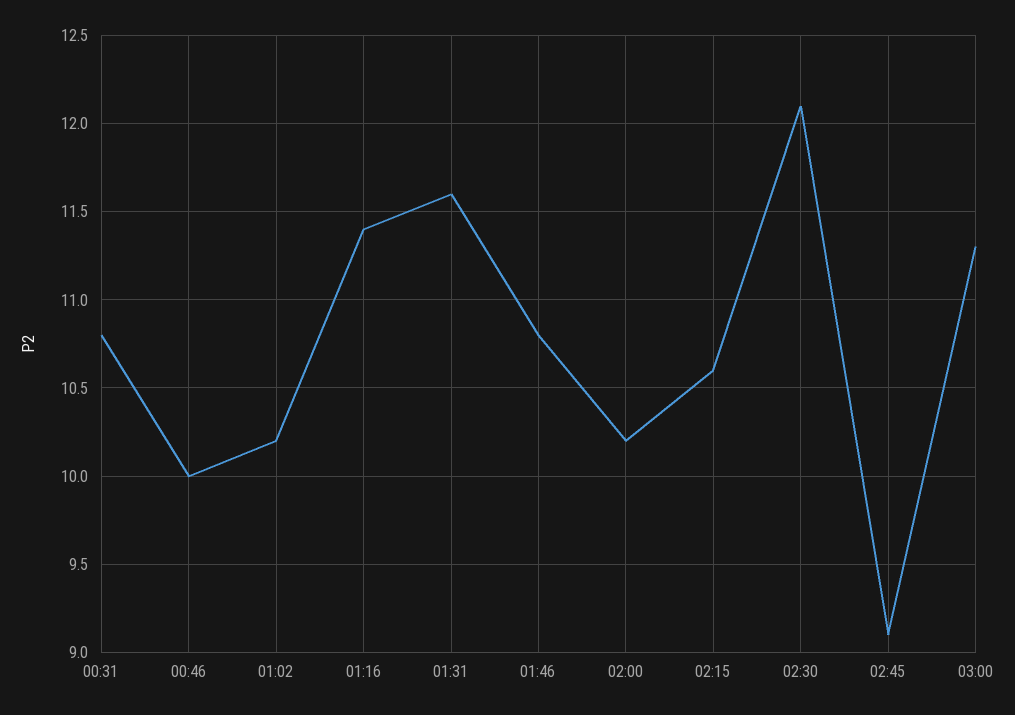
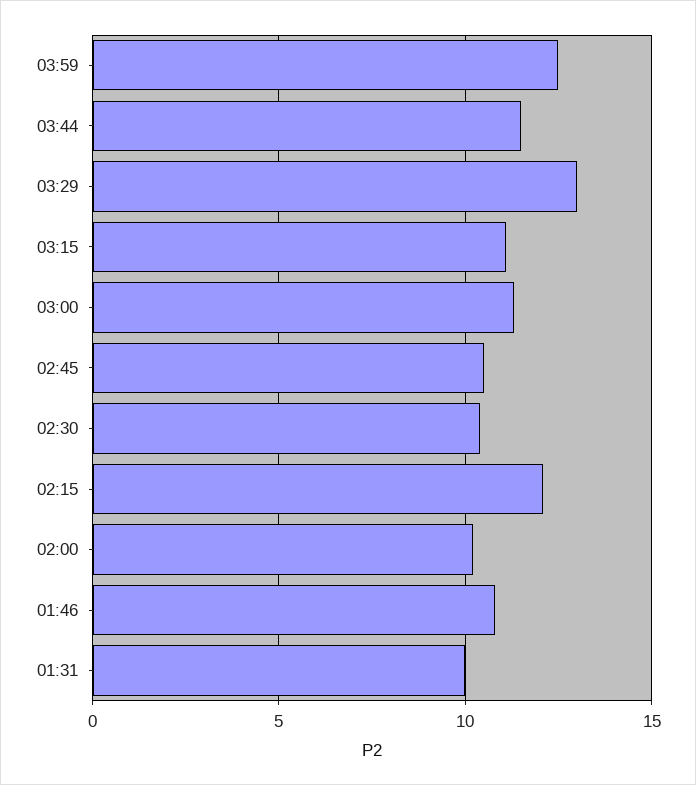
00:31: 10.8 -> none
00:46: 10 -> none
01:02: 10.2 -> none
01:16: 11.4 -> none
01:31: 11.6 -> 10
02:15: 10.6 -> 12
02:30: 12.1 -> 10.5
02:45: 9.1 -> 10.5
03:59: none -> 12.5
03:44: none -> 11.5
03:29: none -> 13
03:15: none -> 11

